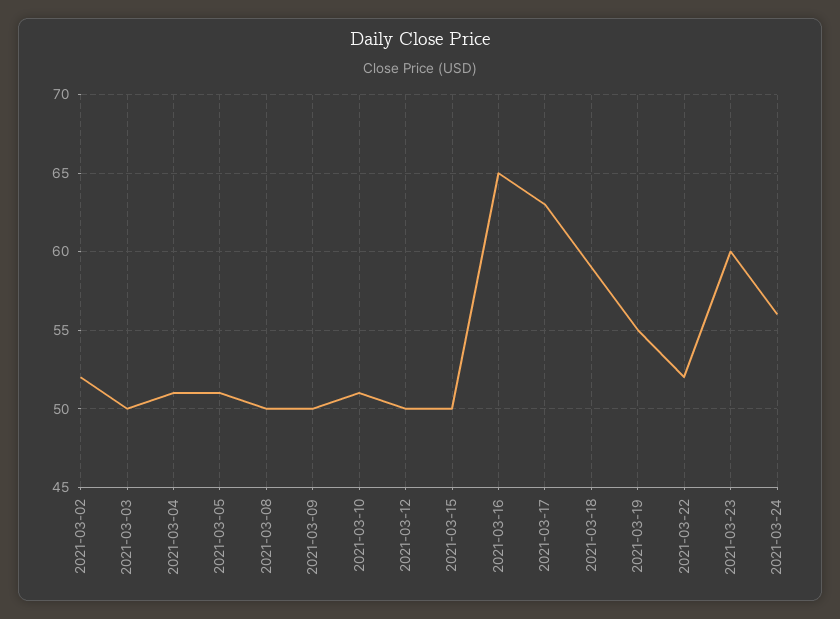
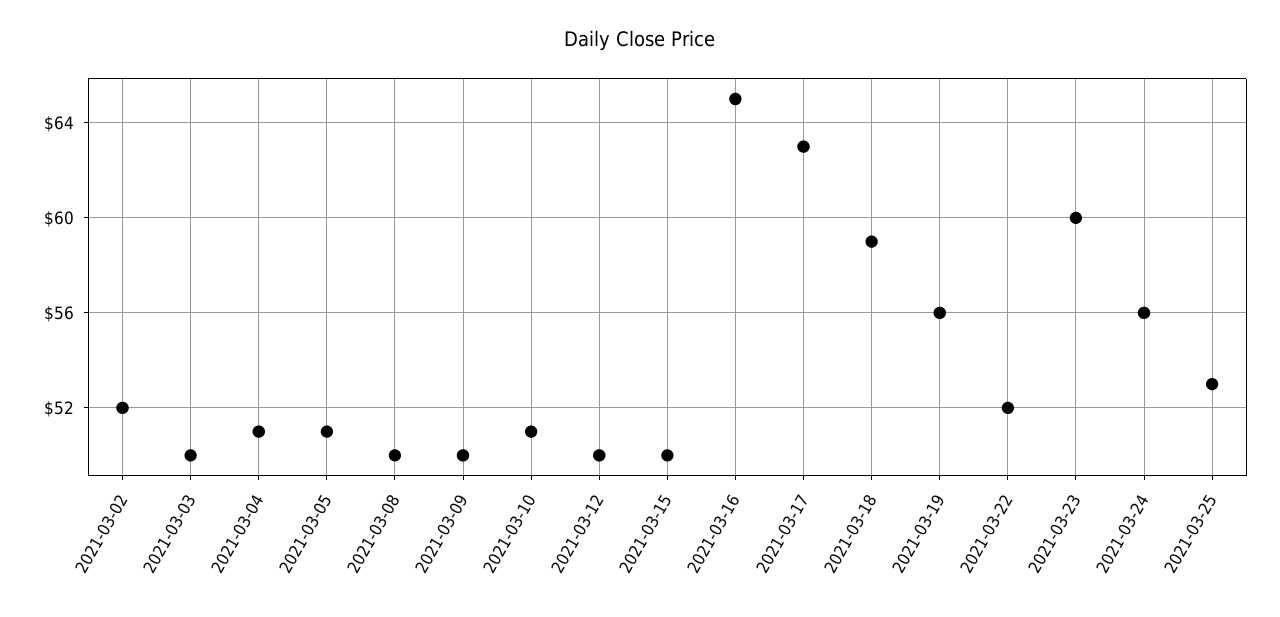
2021-03-19: 55 -> 56
2021-03-25: none -> 53

